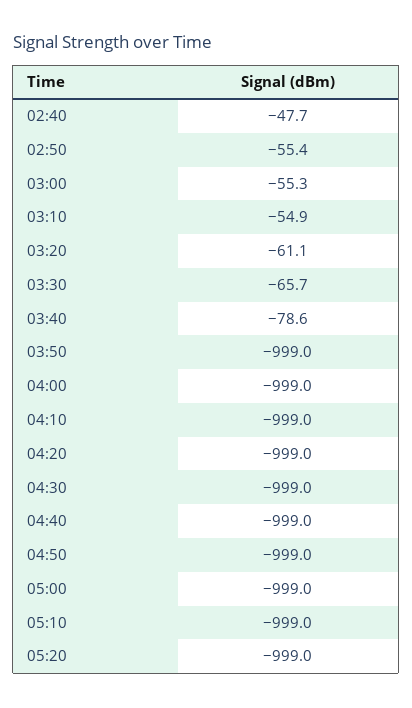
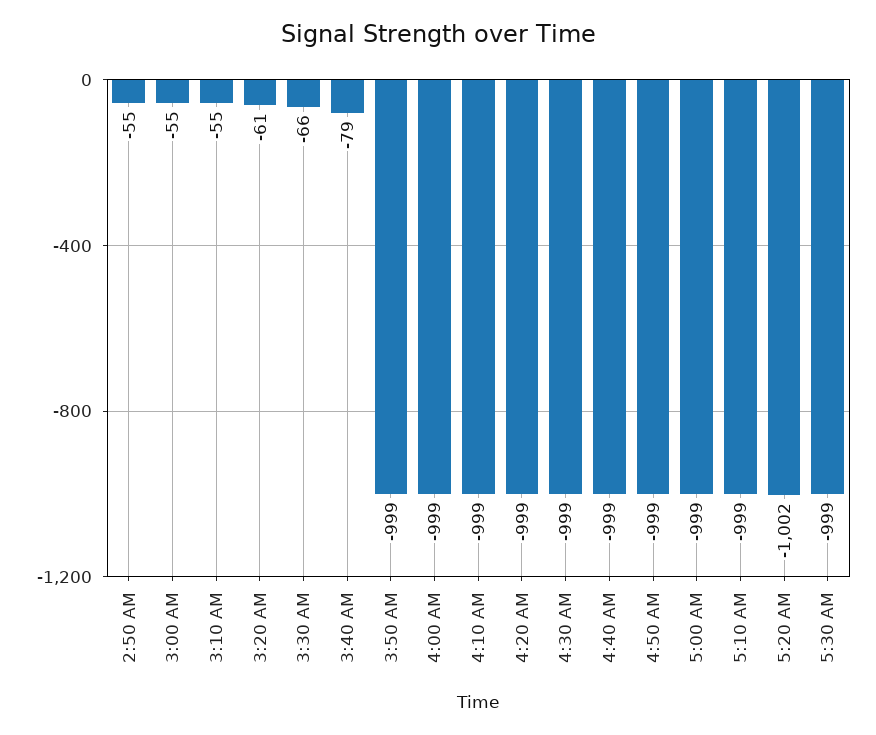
02:40: -47.7 -> none
05:20: -999 -> -1002
5:30 AM: none -> -999

